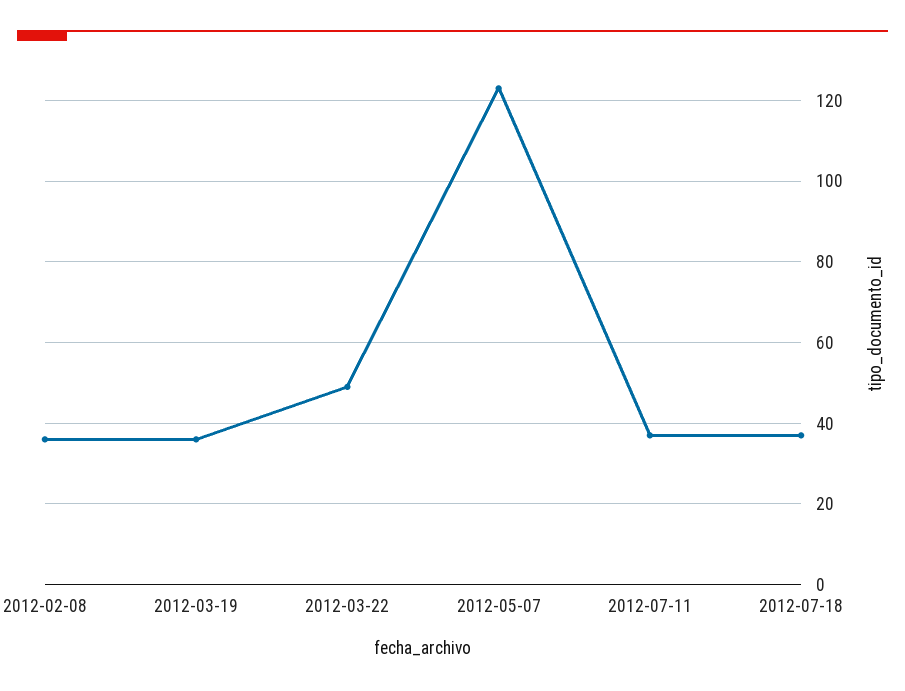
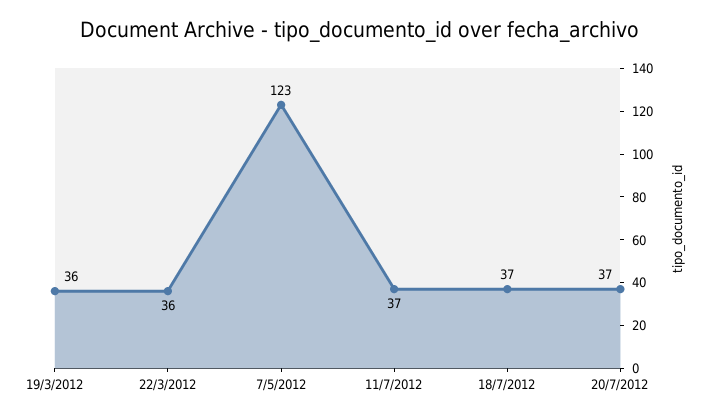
2012-02-08: 35 -> none
2012-03-22: 50 -> 36
20/7/2012: none -> 37

